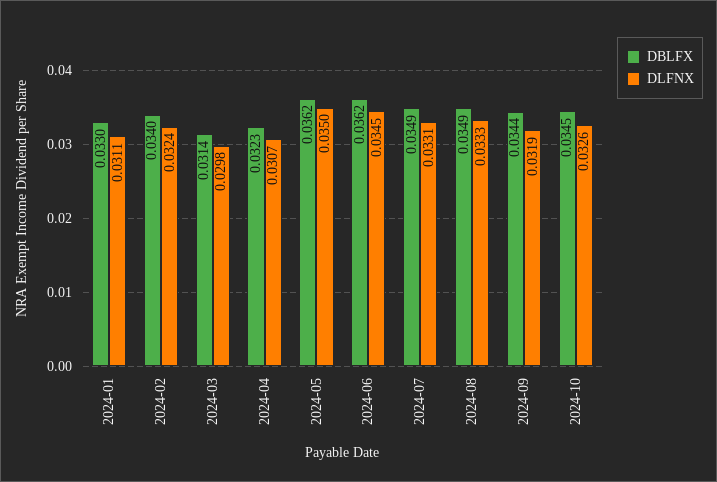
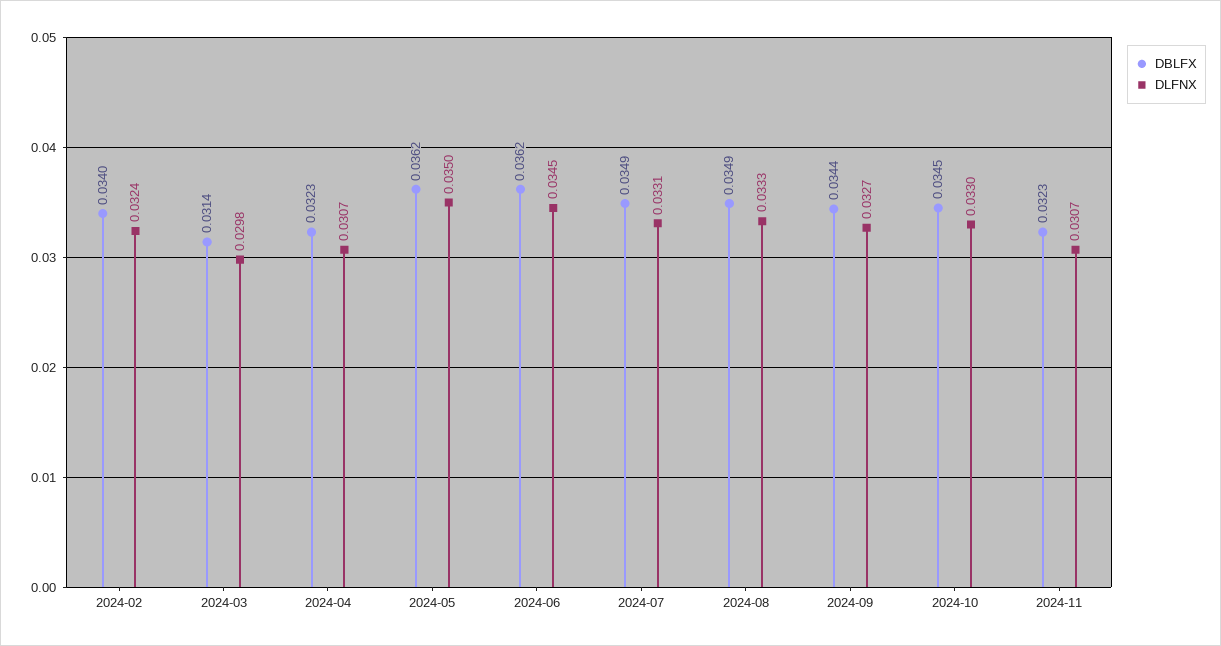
DBLFX, 2024-01: 0.033 -> none
DLFNX, 2024-01: 0.0311 -> none
DLFNX, 2024-09: 0.0319 -> 0.0327
DLFNX, 2024-10: 0.0326 -> 0.033
DBLFX, 2024-11: none -> 0.0323
DLFNX, 2024-11: none -> 0.0307

